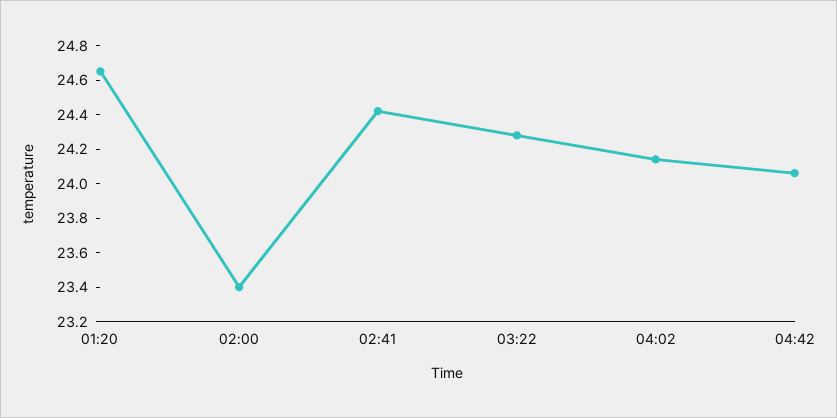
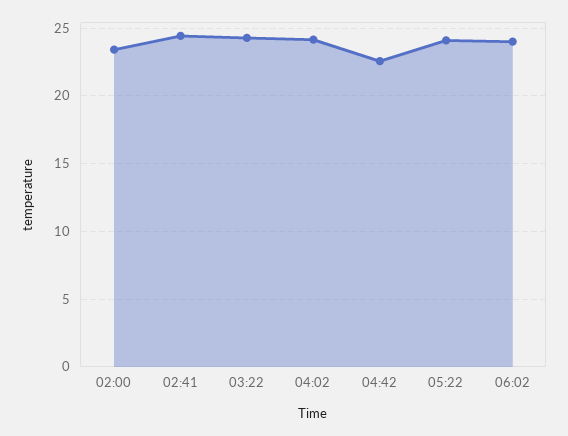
01:20: 24.65 -> none
04:42: 24.05 -> 22.5
05:22: none -> 24
06:02: none -> 24

